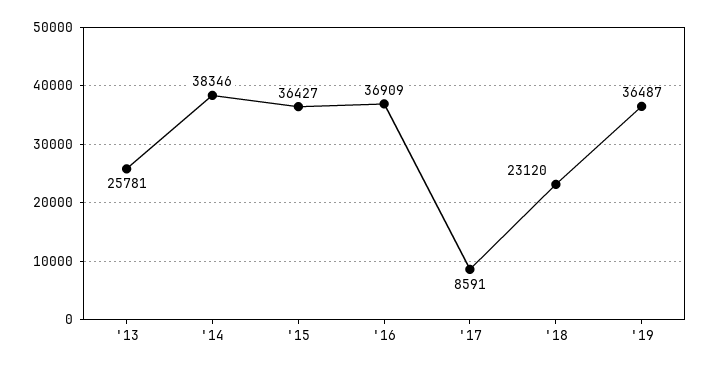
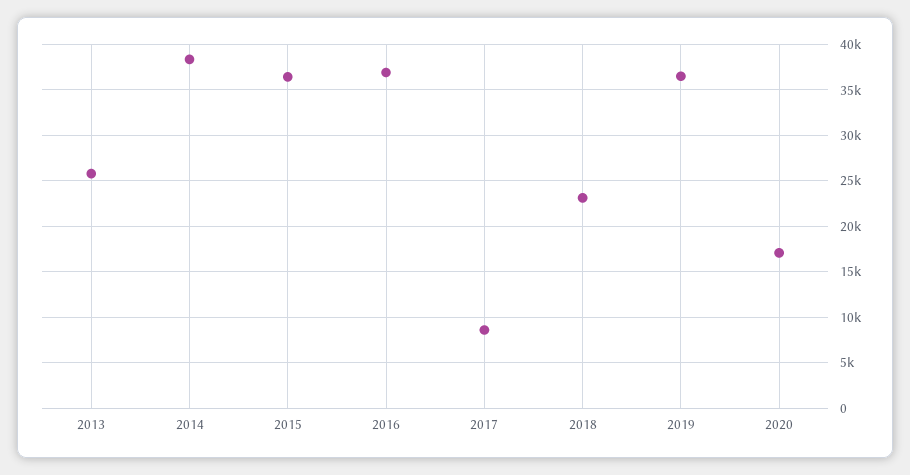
2020: none -> 17000

